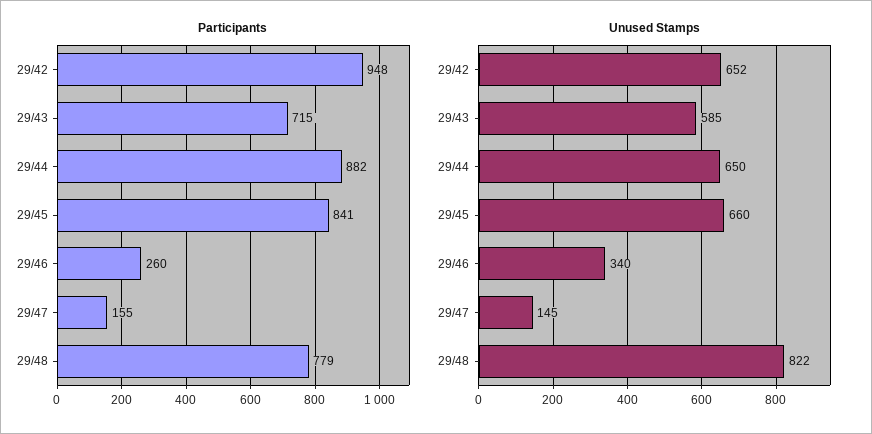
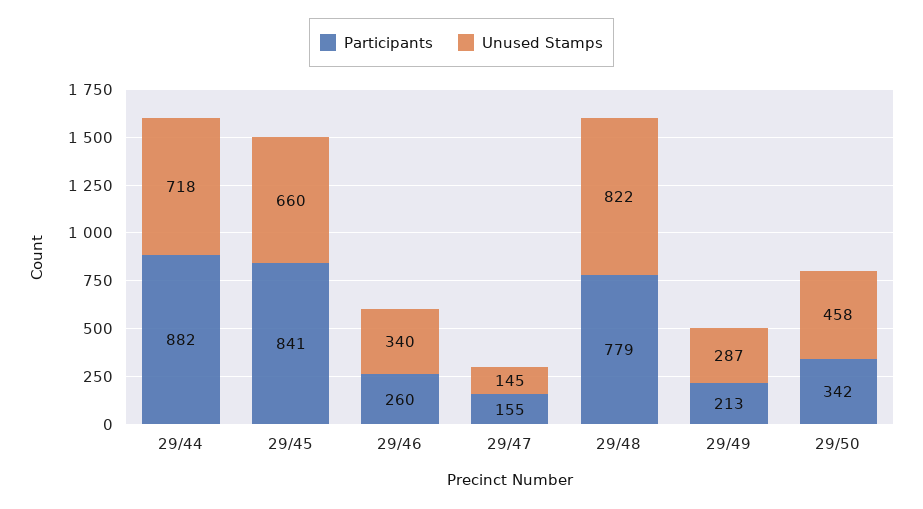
Participants, 29/42: 948 -> none
Participants, 29/43: 715 -> none
Unused Stamps, 29/42: 652 -> none
Unused Stamps, 29/43: 585 -> none
Unused Stamps, 29/44: 650 -> 718
Participants, 29/49: none -> 213
Unused Stamps, 29/49: none -> 287
Participants, 29/50: none -> 342
Unused Stamps, 29/50: none -> 458

